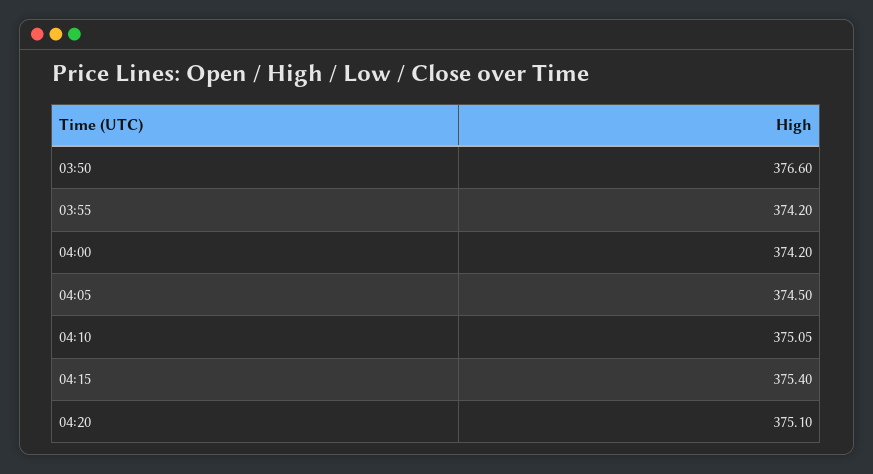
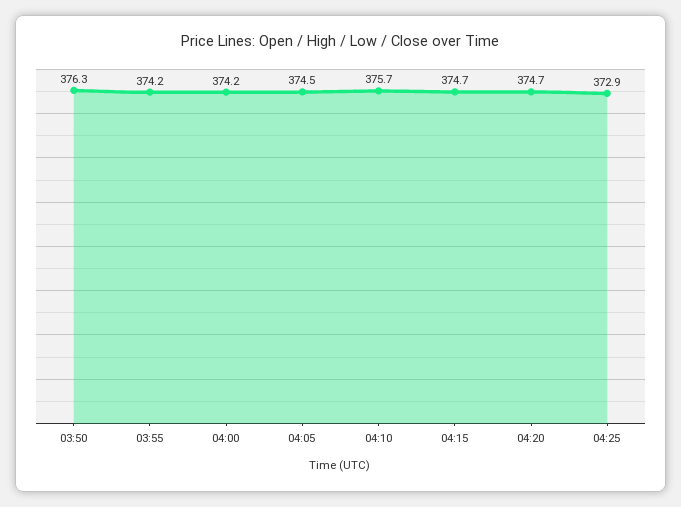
03:50: 376.6 -> 376.3
04:10: 375.05 -> 375.7
04:15: 375.4 -> 374.7
04:20: 375.1 -> 374.7
04:25: none -> 372.9

